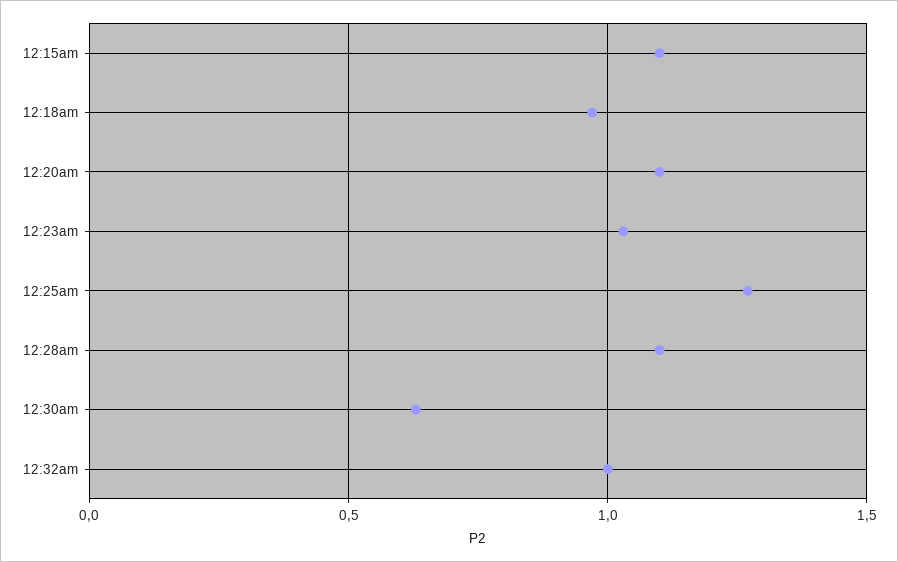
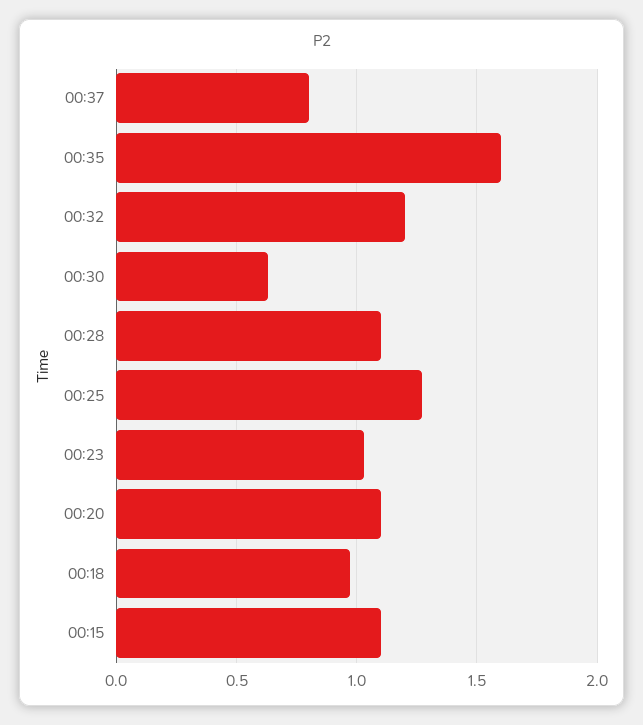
12:32am: 1 -> 1.2
00:37: none -> 0.8
00:35: none -> 1.6

